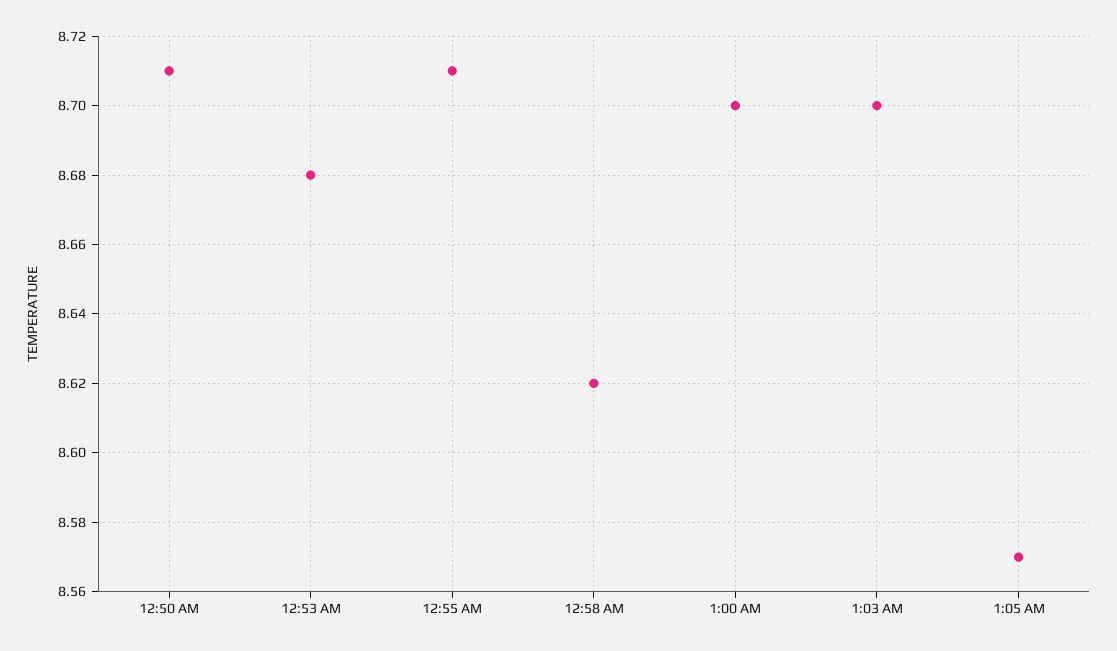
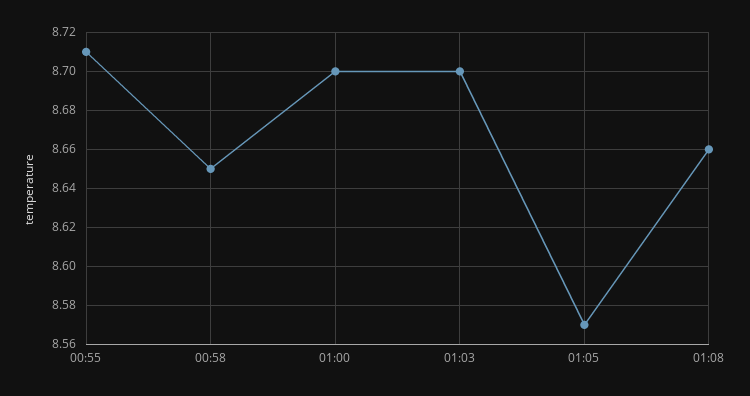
12:50 AM: 8.71 -> none
12:53 AM: 8.68 -> none
12:58 AM: 8.62 -> 8.65
01:08: none -> 8.66

